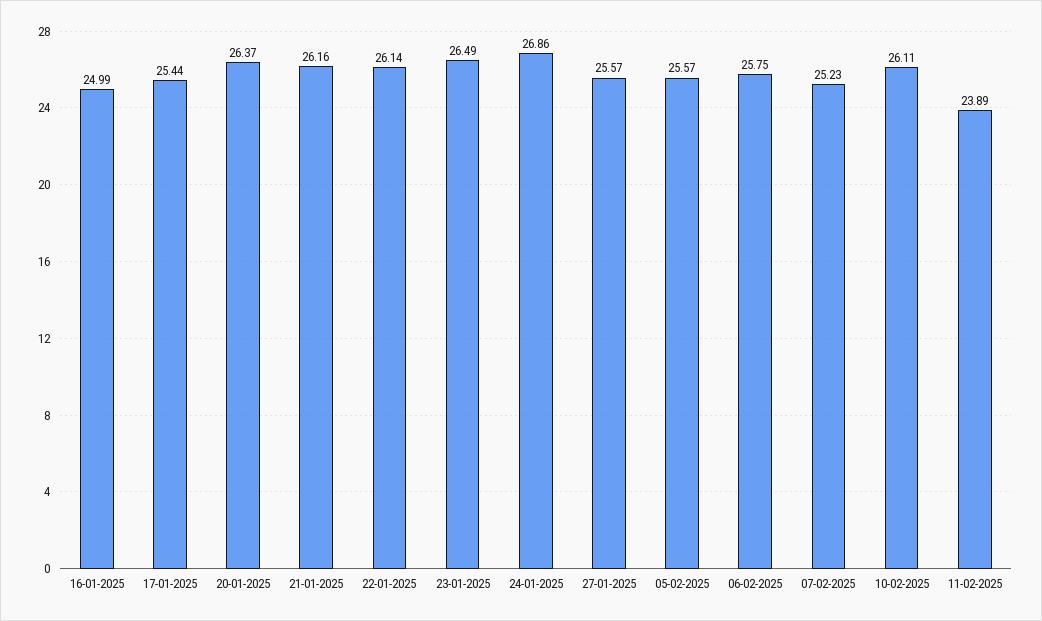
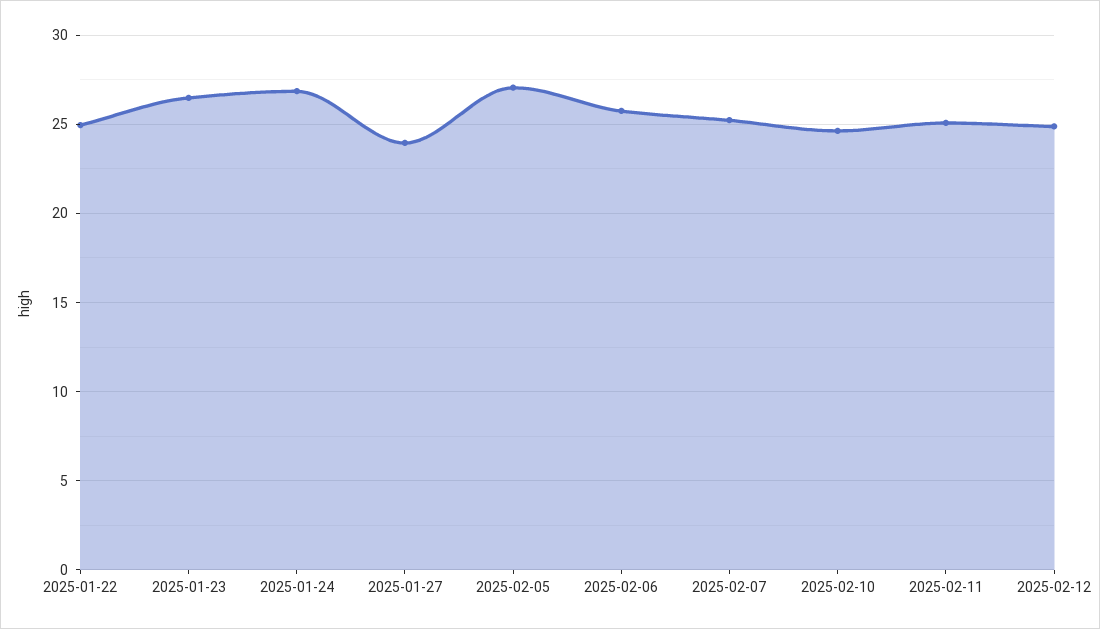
16-01-2025: 24.99 -> none
17-01-2025: 25.44 -> none
20-01-2025: 26.37 -> none
21-01-2025: 26.16 -> none
22-01-2025: 26.14 -> 25
27-01-2025: 25.57 -> 24
05-02-2025: 25.57 -> 27
10-02-2025: 26.11 -> 24.5
11-02-2025: 23.89 -> 25
2025-02-12: none -> 25

